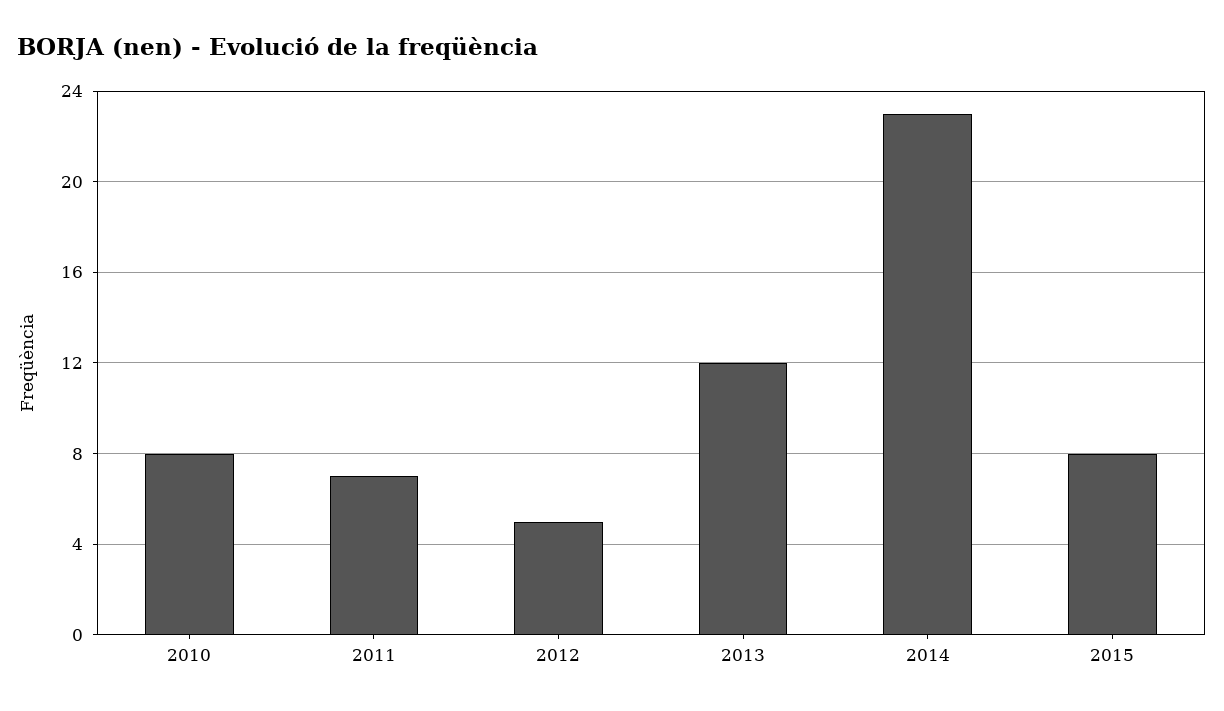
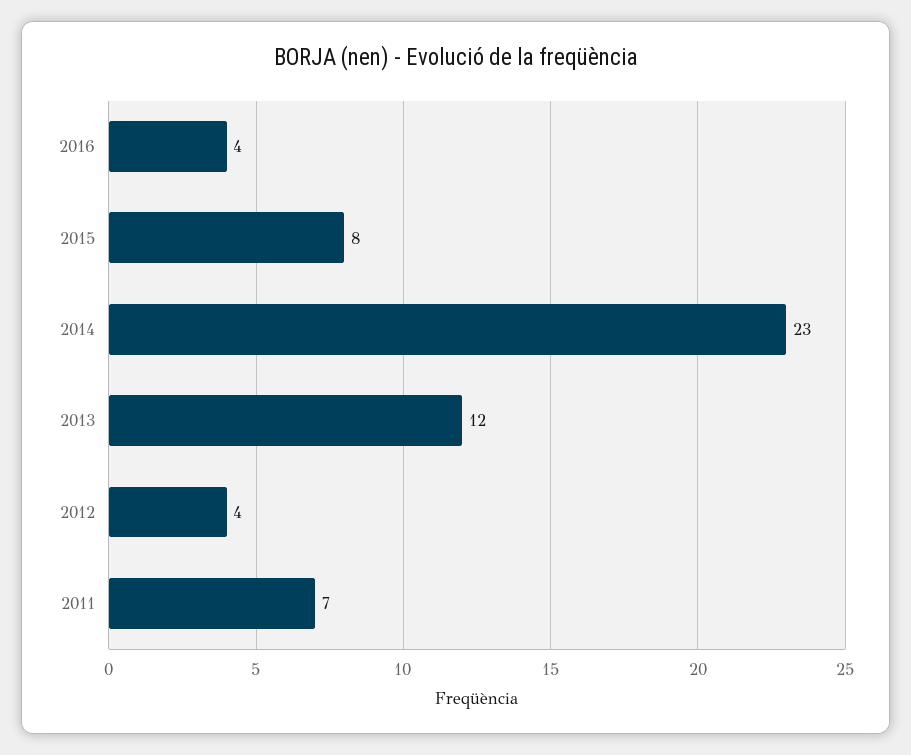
2010: 8 -> none
2012: 5 -> 4
2016: none -> 4

